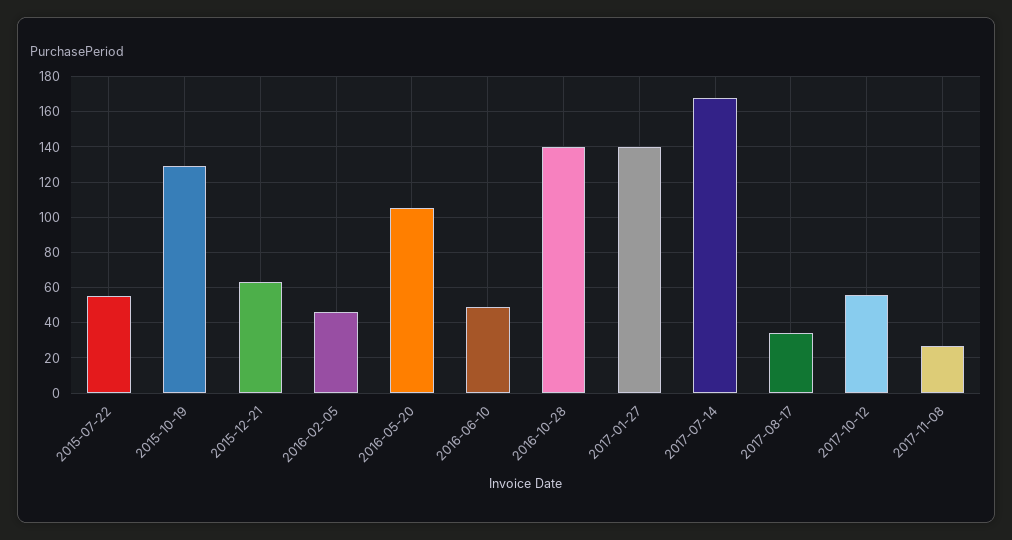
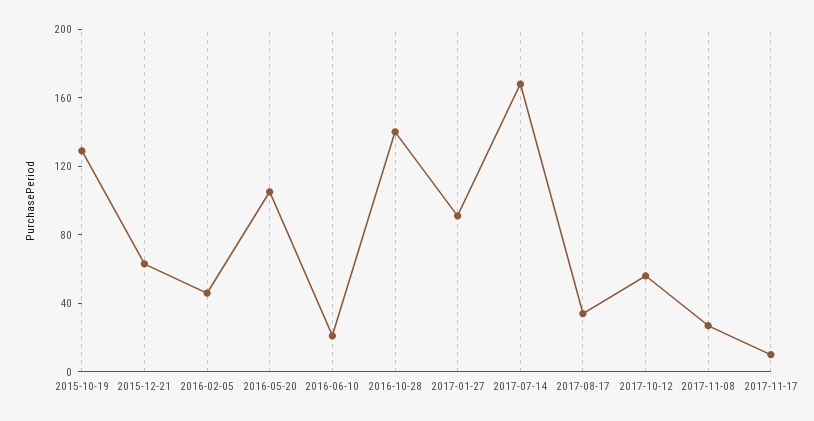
2015-07-22: 55 -> none
2016-06-10: 50 -> 20
2017-01-27: 140 -> 90
2017-11-17: none -> 10

